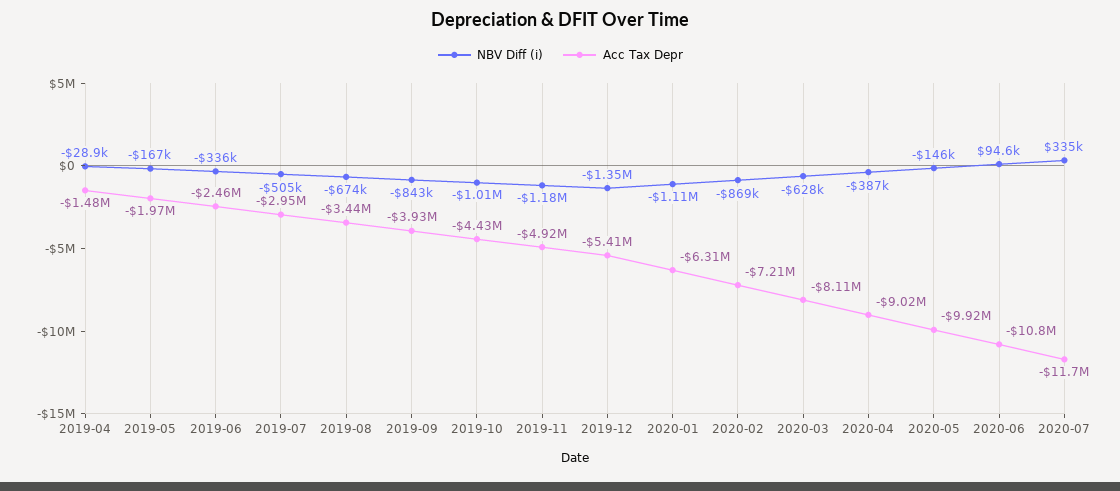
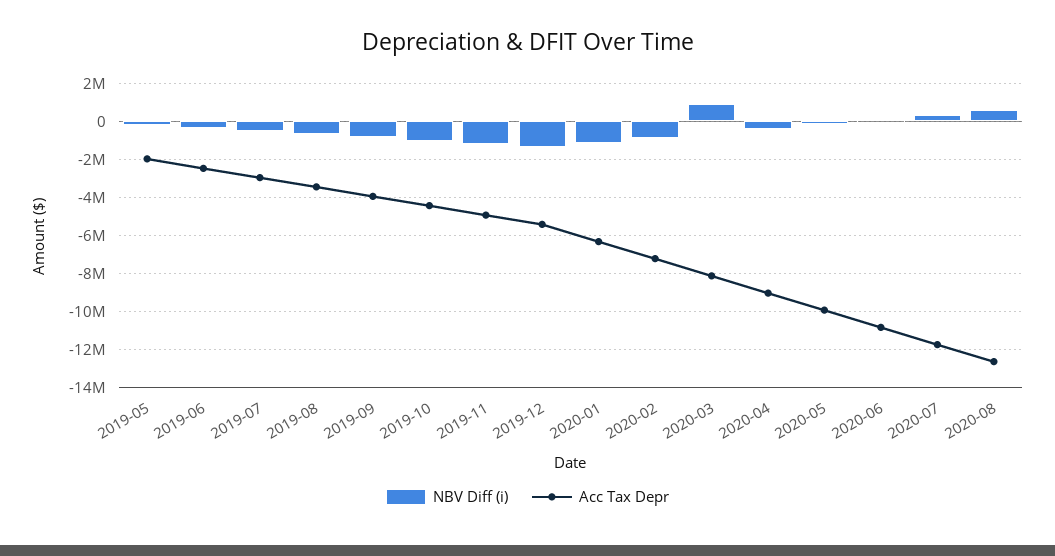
NBV Diff (i), 2019-04: -28900 -> none
Acc Tax Depr, 2019-04: -1480000 -> none
NBV Diff (i), 2020-03: -628000 -> 1000000
NBV Diff (i), 2020-08: none -> 500000
Acc Tax Depr, 2020-08: none -> -12500000

